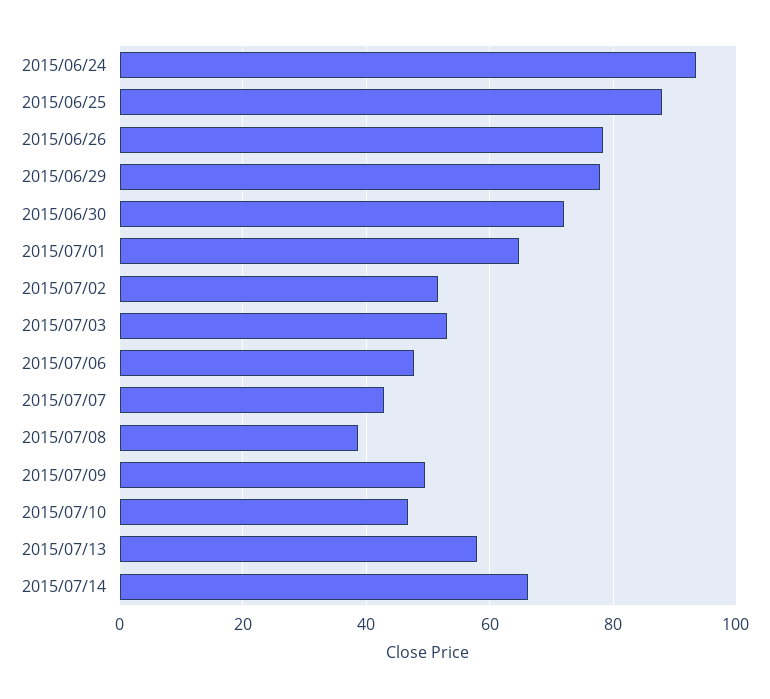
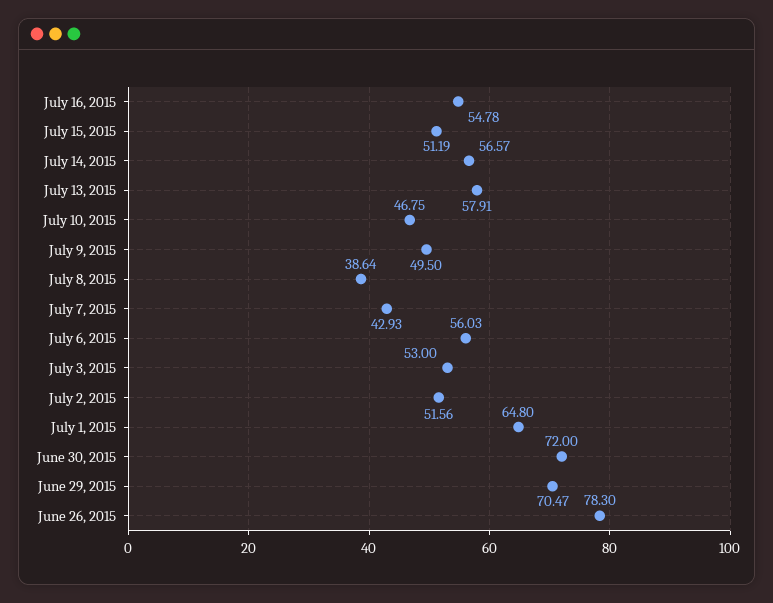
2015/06/24: 94 -> none
2015/06/25: 88 -> none
2015/06/29: 78 -> 70.47
2015/07/06: 48 -> 56.03
2015/07/14: 66 -> 56.57
July 16, 2015: none -> 54.78
July 15, 2015: none -> 51.19

